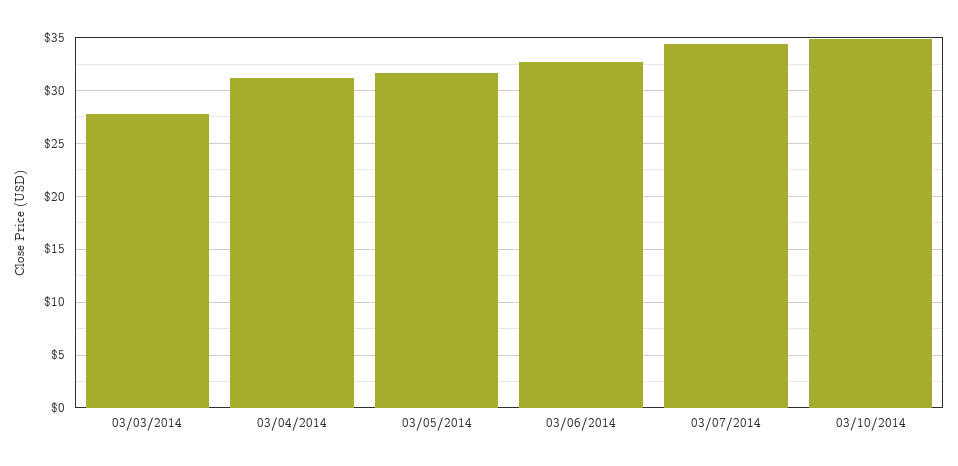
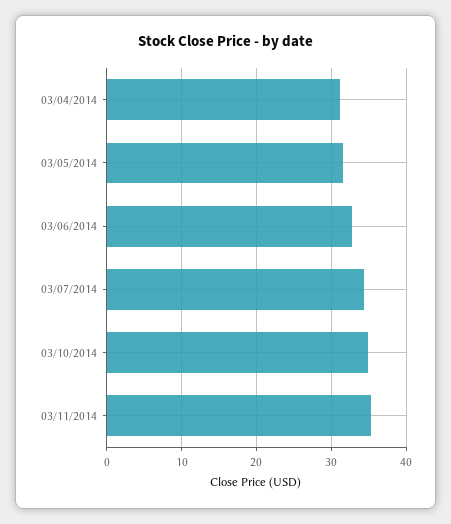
03/03/2014: 28 -> none
03/11/2014: none -> 35

